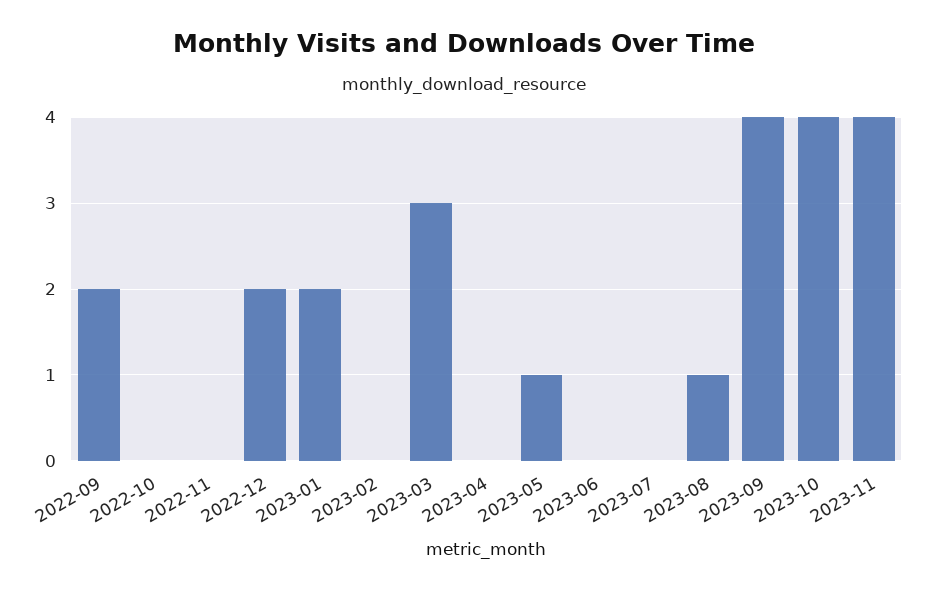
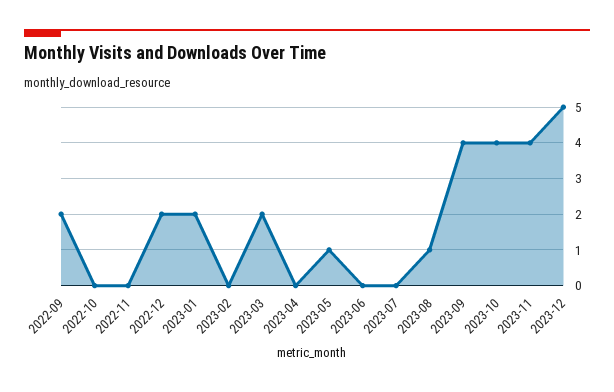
2023-03: 3 -> 2
2023-12: none -> 5

